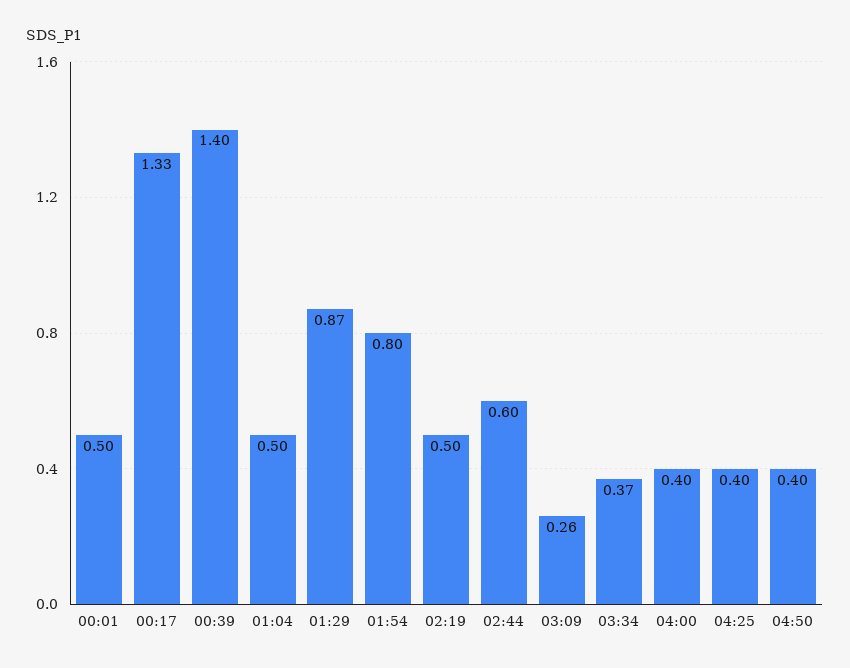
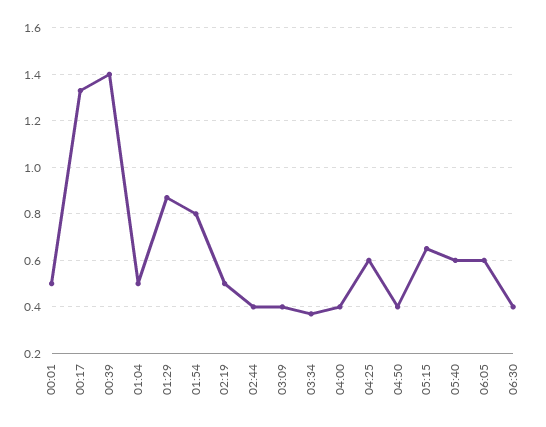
02:44: 0.6 -> 0.4
03:09: 0.26 -> 0.4
04:25: 0.4 -> 0.6
05:15: none -> 0.65
05:40: none -> 0.6
06:05: none -> 0.6
06:30: none -> 0.4

